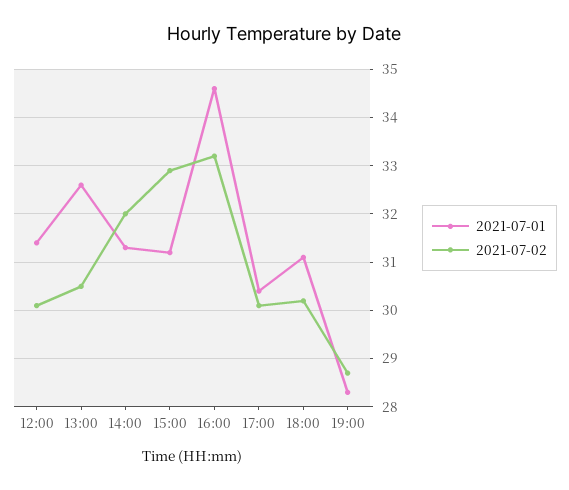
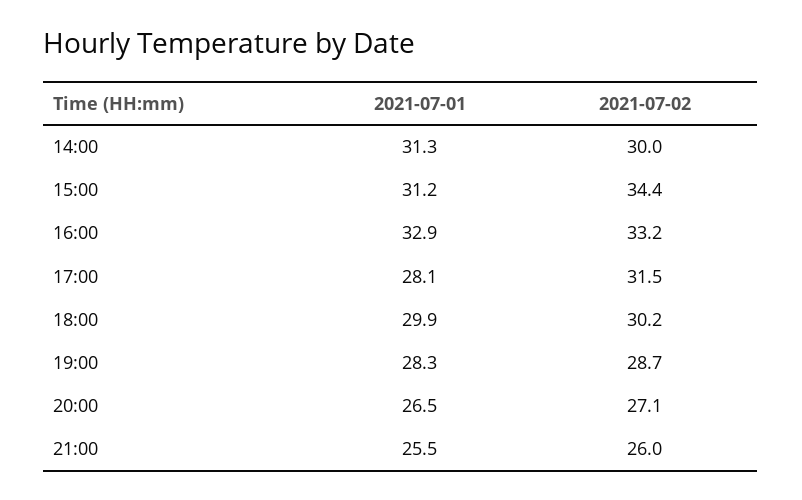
2021-07-01, 12:00: 31.5 -> none
2021-07-02, 12:00: 30 -> none
2021-07-01, 13:00: 32.5 -> none
2021-07-02, 13:00: 30.5 -> none
2021-07-02, 14:00: 32 -> 30
2021-07-02, 15:00: 33 -> 34.4
2021-07-01, 16:00: 34.5 -> 32.9
2021-07-01, 17:00: 30.5 -> 28.1
2021-07-02, 17:00: 30 -> 31.5
2021-07-01, 18:00: 31 -> 29.9
2021-07-01, 20:00: none -> 26.5
2021-07-02, 20:00: none -> 27.1
2021-07-01, 21:00: none -> 25.5
2021-07-02, 21:00: none -> 26

